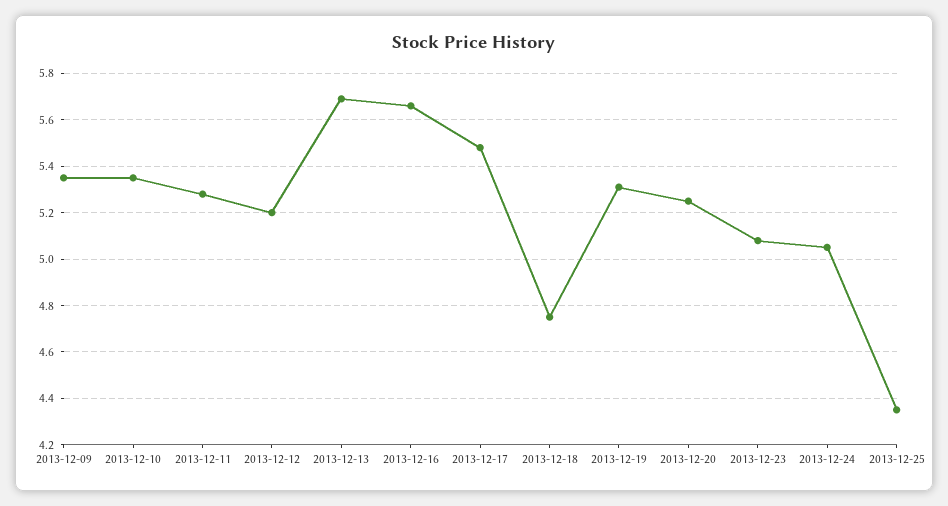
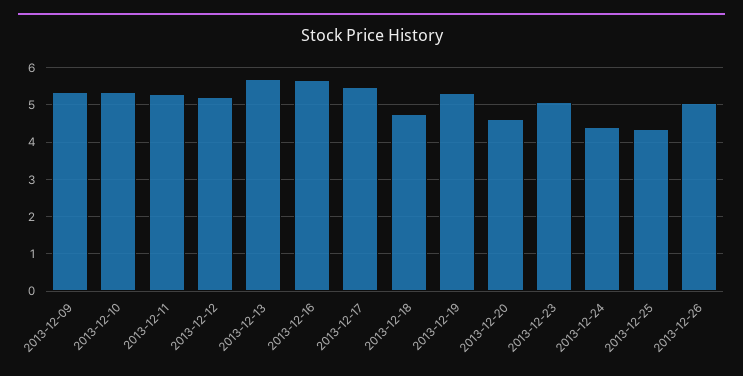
2013-12-20: 5.25 -> 4.6
2013-12-24: 5.05 -> 4.4
2013-12-26: none -> 5

